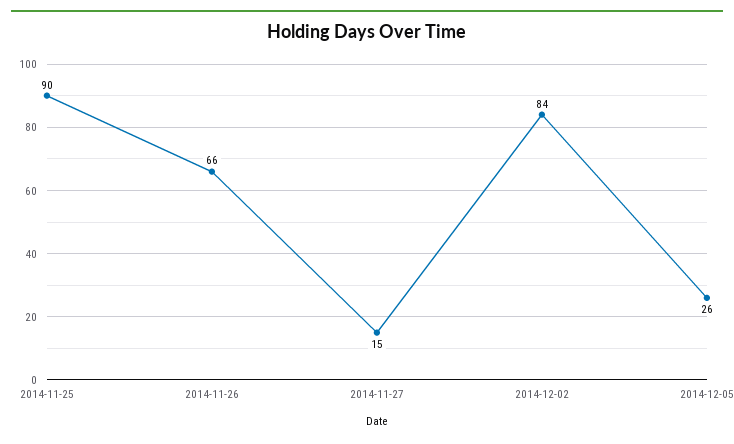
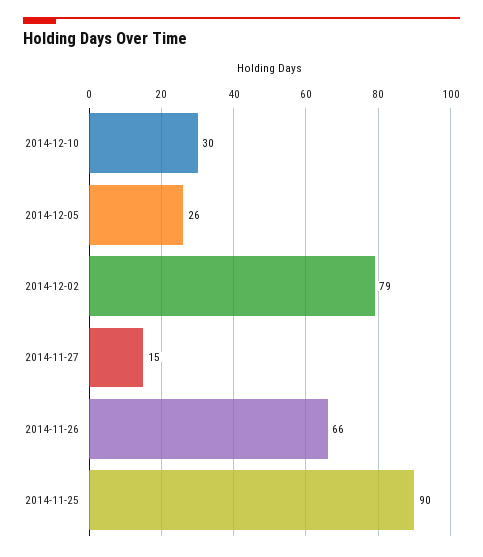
2014-12-02: 84 -> 79
2014-12-10: none -> 30

